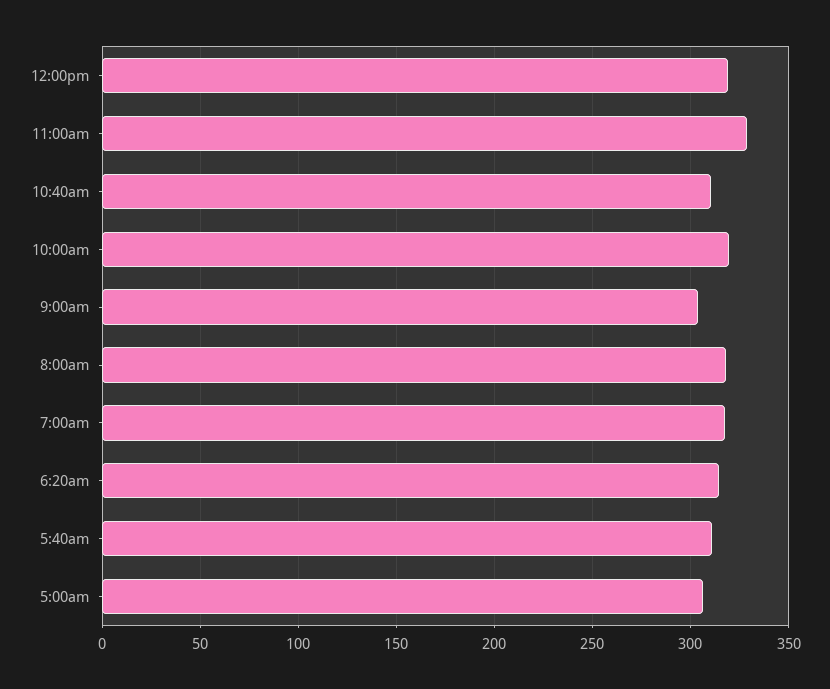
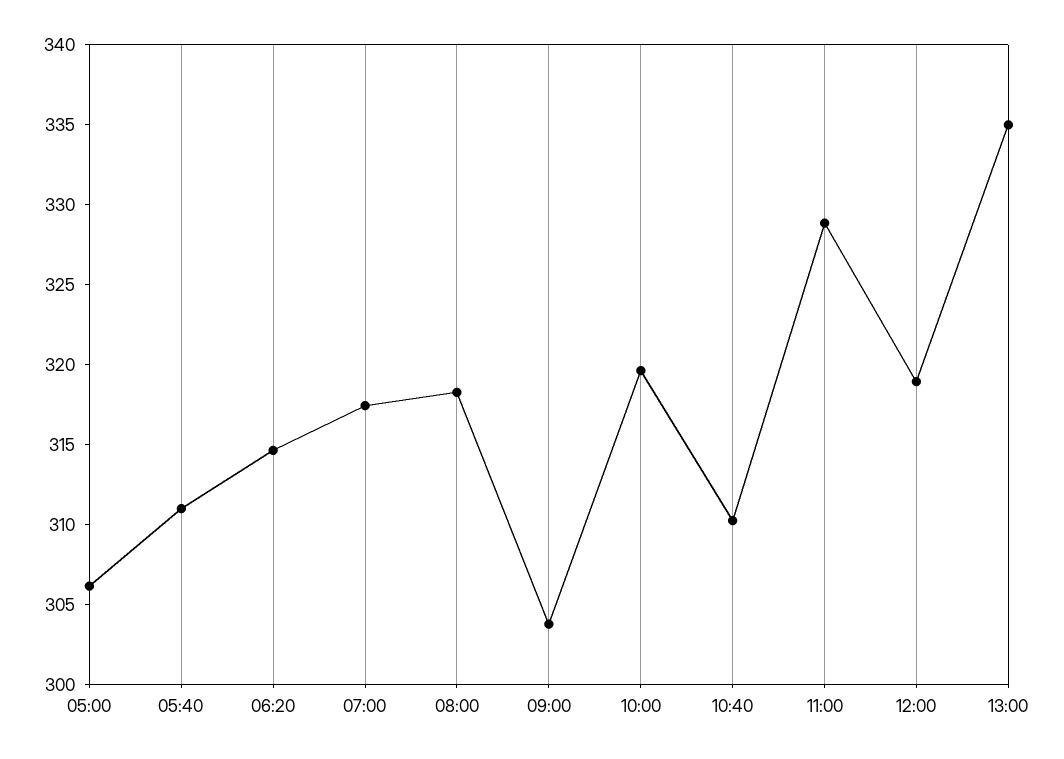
13:00: none -> 335

